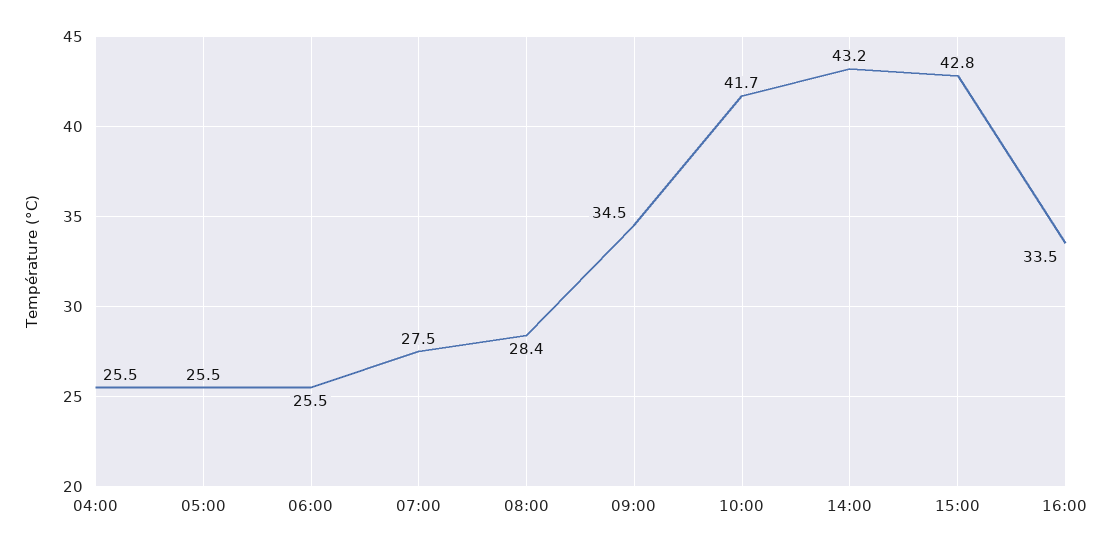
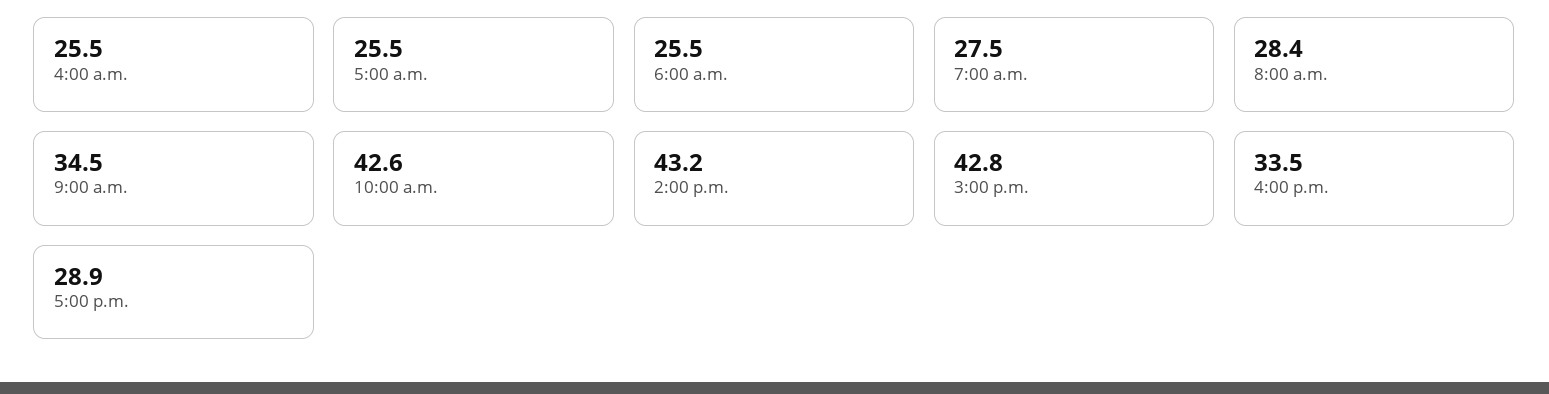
10:00: 41.7 -> 42.6
5:00 p.m.: none -> 28.9

